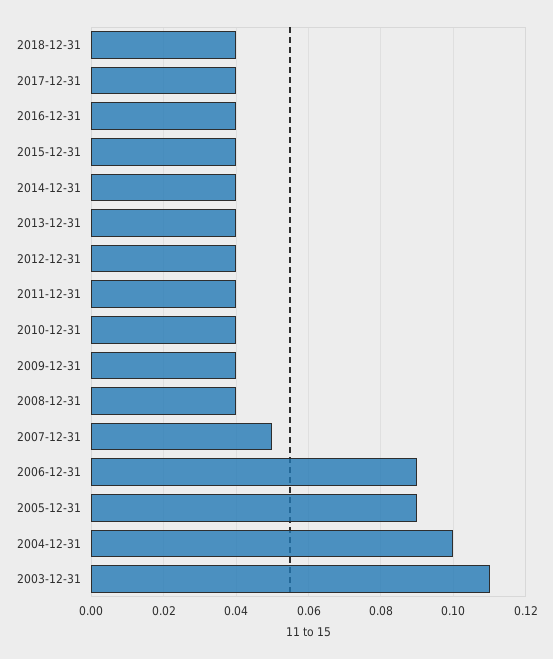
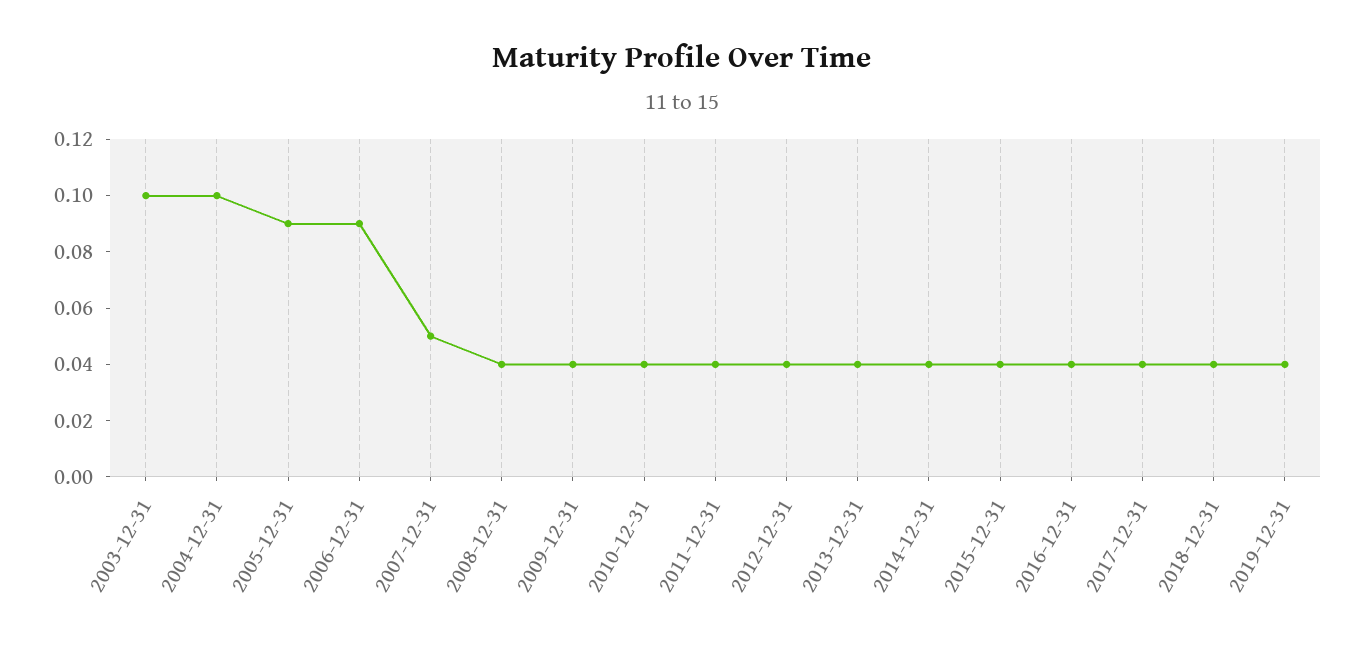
2003-12-31: 0.11 -> 0.1
2019-12-31: none -> 0.04

